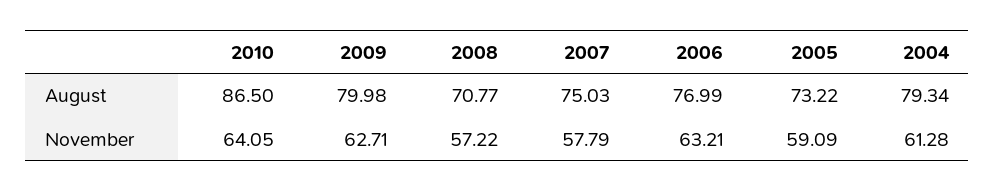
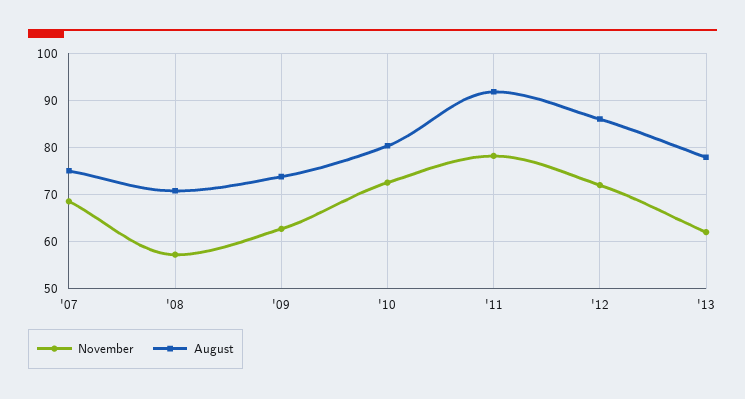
August, 2010: 86.5 -> 80
August, 2009: 79.98 -> 74
August, 2006: 76.99 -> none
August, 2005: 73.22 -> none
August, 2004: 79.34 -> none
November, 2010: 64.05 -> 72
November, 2007: 57.79 -> 68
November, 2006: 63.21 -> none
November, 2005: 59.09 -> none
November, 2004: 61.28 -> none
November, '11: none -> 78
August, '11: none -> 92
November, '12: none -> 72
August, '12: none -> 86
November, '13: none -> 62
August, '13: none -> 78

